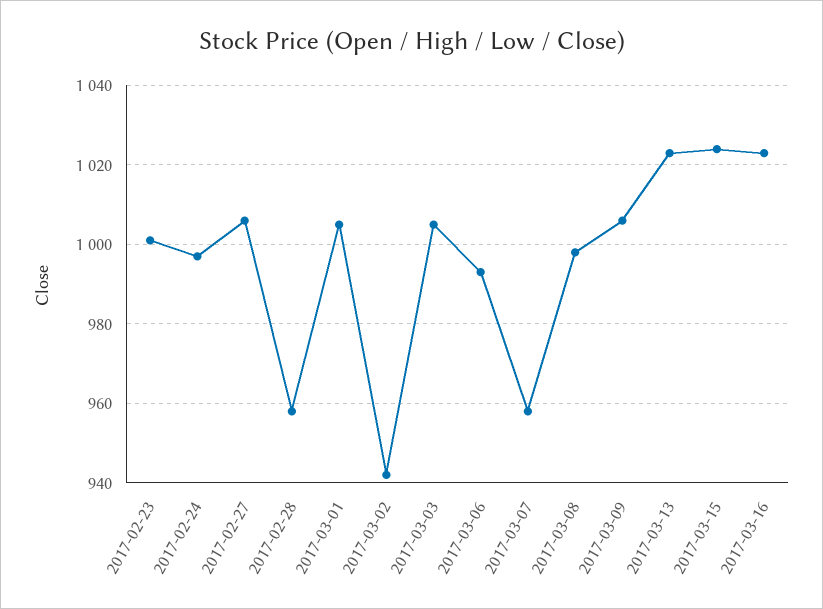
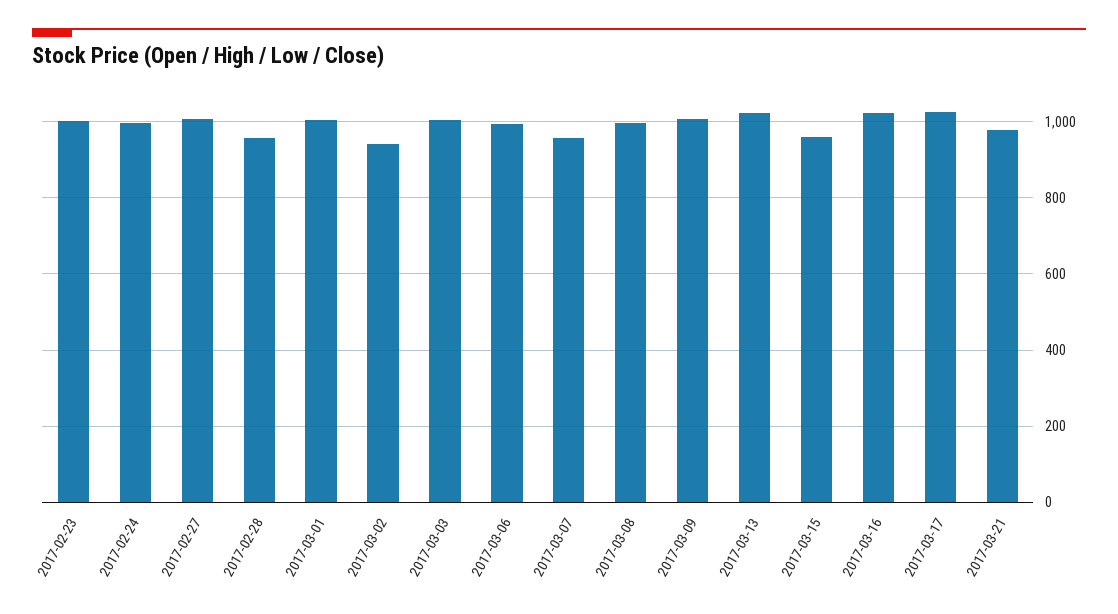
2017-03-15: 1025 -> 960
2017-03-17: none -> 1020
2017-03-21: none -> 980

